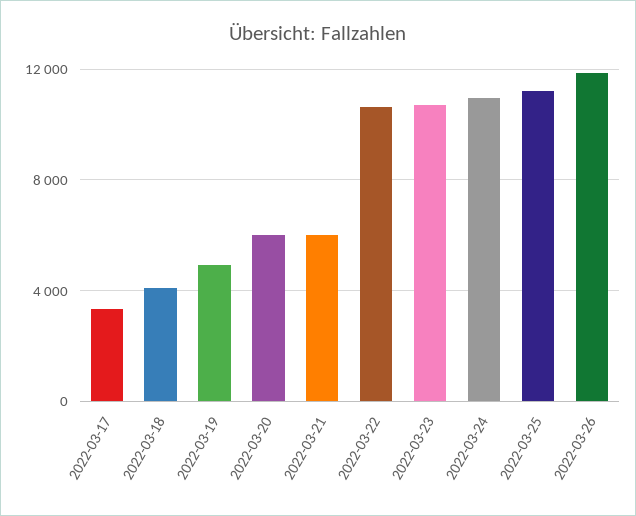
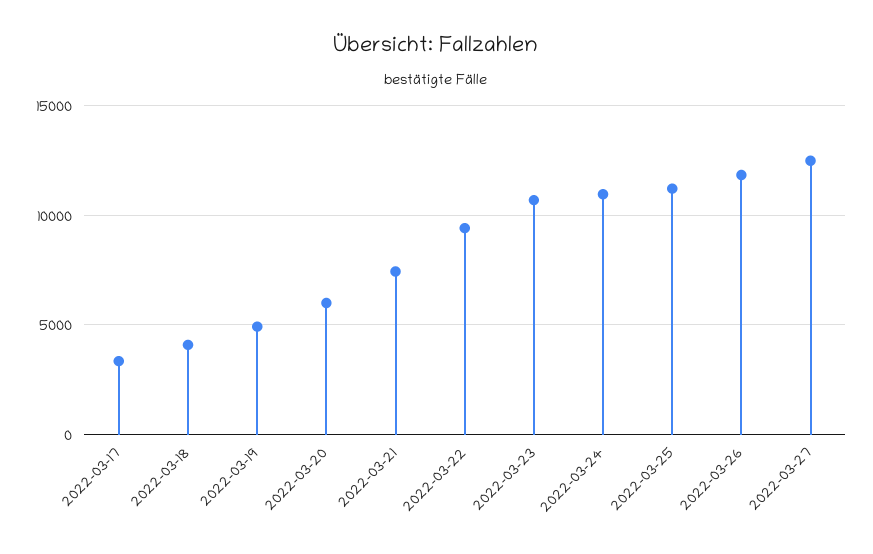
2022-03-21: 6000 -> 7500
2022-03-22: 10500 -> 9500
2022-03-27: none -> 12500

